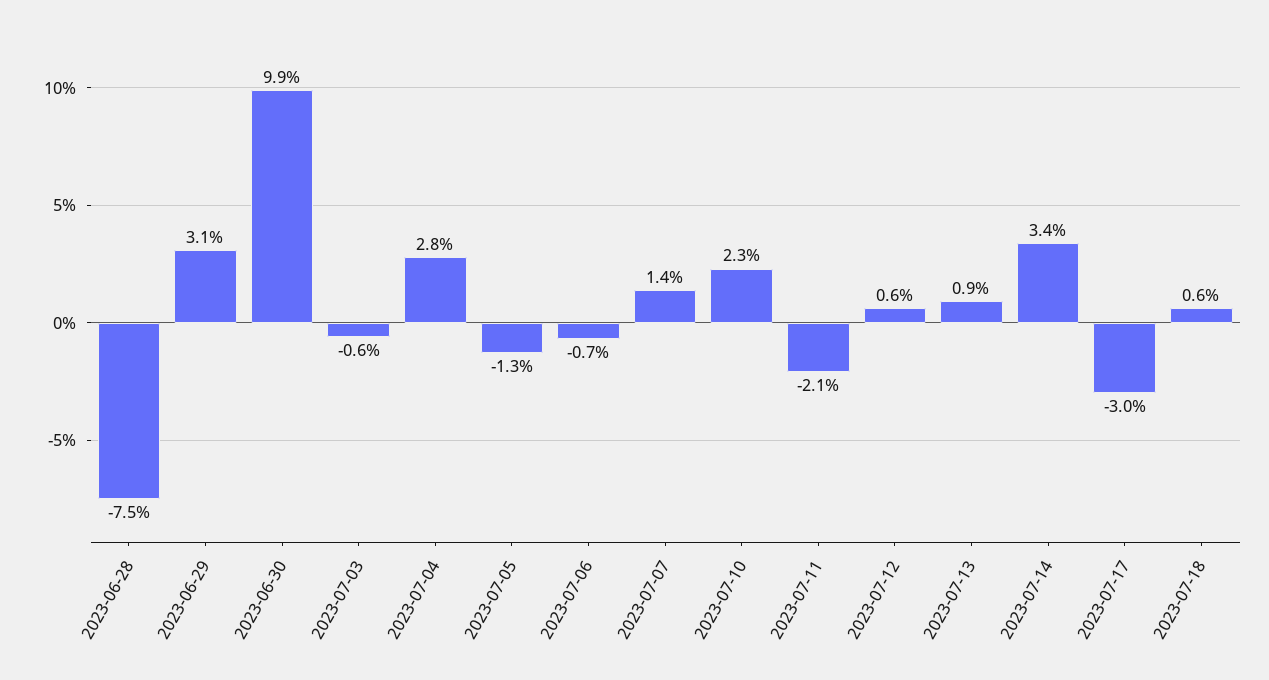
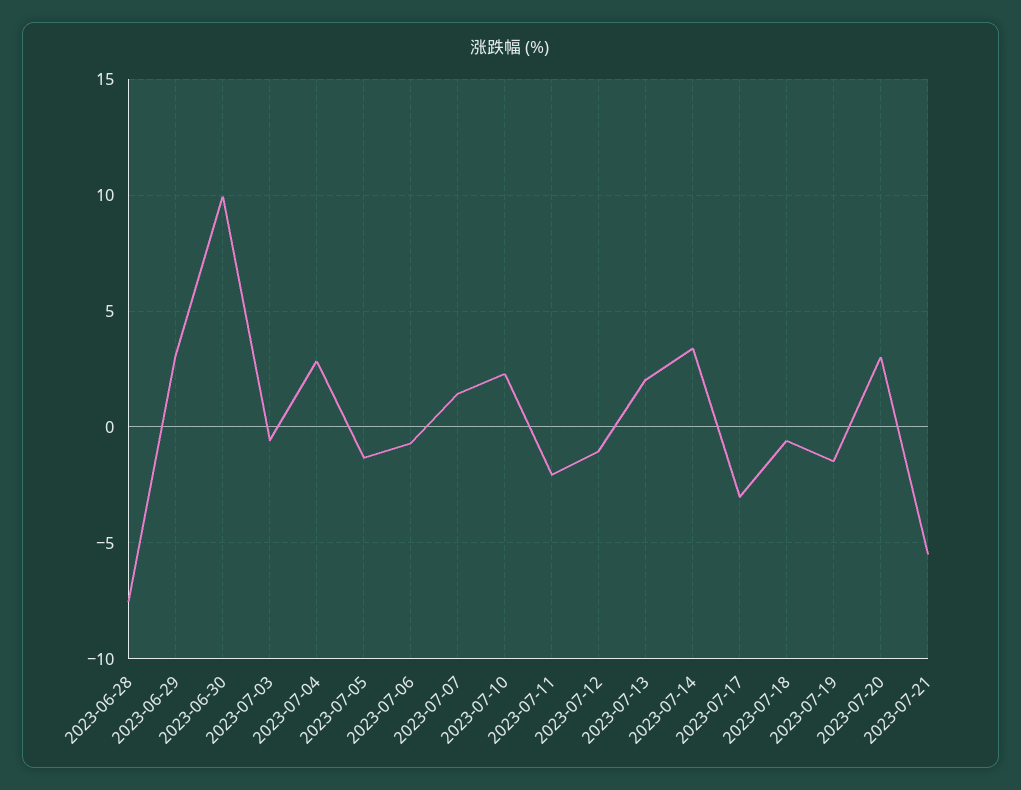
2023-07-12: 0.6 -> -1
2023-07-13: 0.9 -> 2
2023-07-18: 0.6 -> -0.5
2023-07-19: none -> -1.5
2023-07-20: none -> 3
2023-07-21: none -> -5.5

